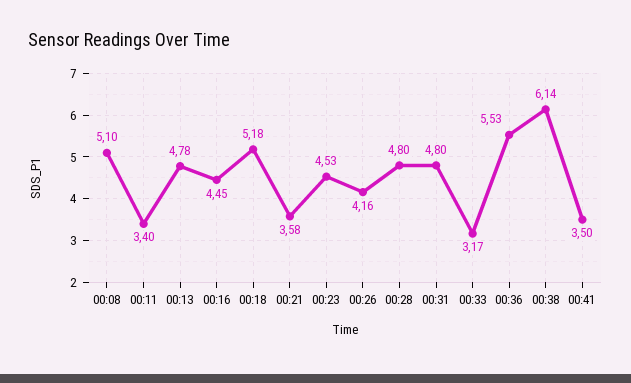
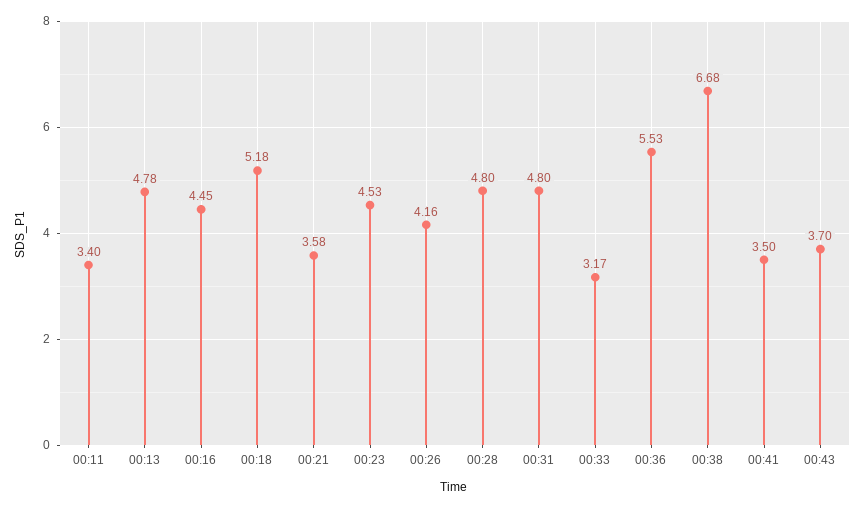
00:08: 5.1 -> none
00:38: 6.14 -> 6.68
00:43: none -> 3.7

